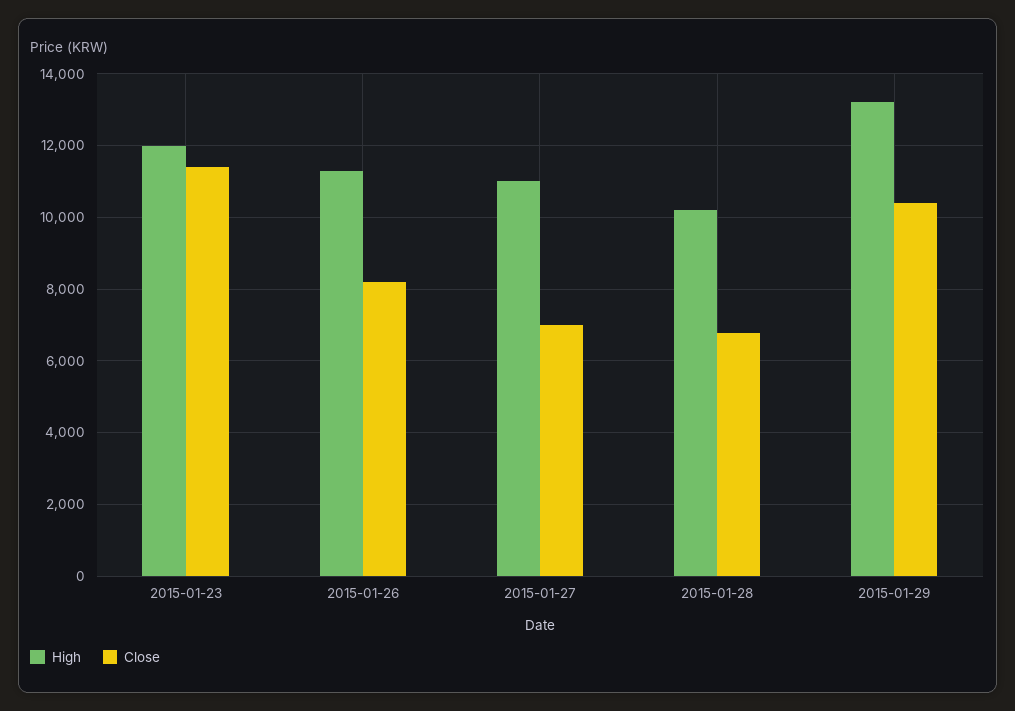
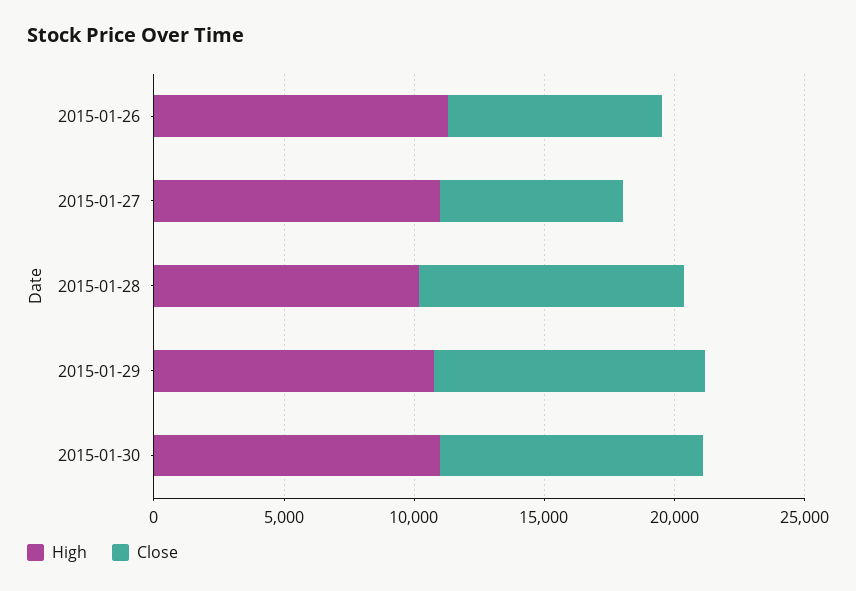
High, 2015-01-23: 12000 -> none
Close, 2015-01-23: 11400 -> none
Close, 2015-01-28: 6800 -> 10000
High, 2015-01-29: 13200 -> 11000
High, 2015-01-30: none -> 11000
Close, 2015-01-30: none -> 10000

